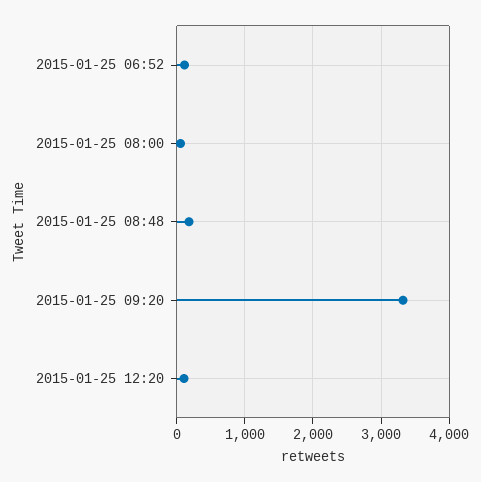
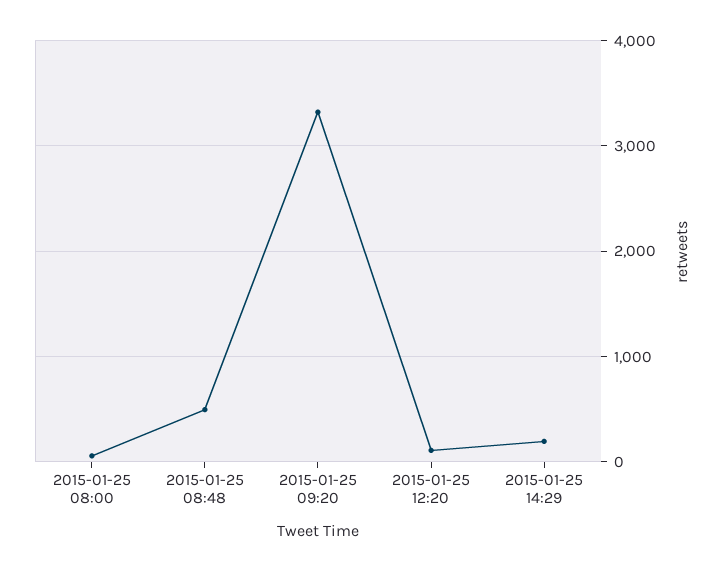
2015-01-25 06:52: 100 -> none
2015-01-25 08:48: 200 -> 500
2015-01-25 14:29: none -> 200

